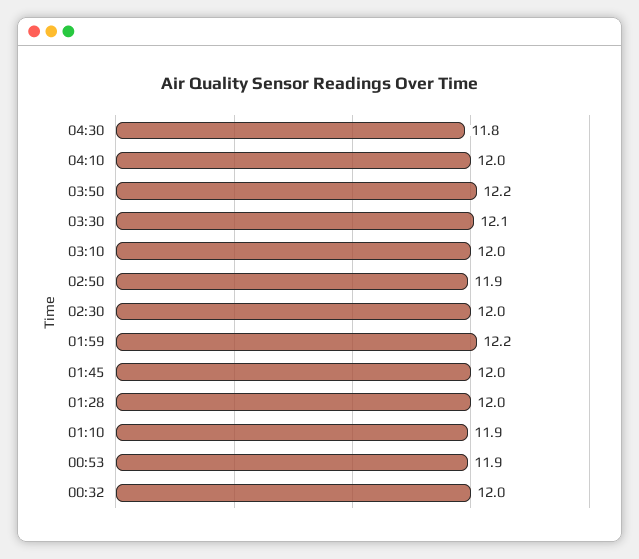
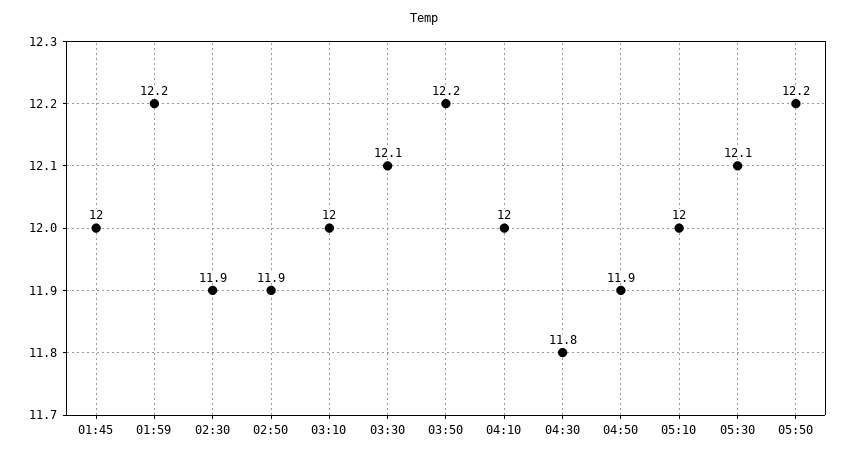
02:30: 12 -> 11.9
01:28: 12 -> none
01:10: 11.9 -> none
00:53: 11.9 -> none
00:32: 12 -> none
04:50: none -> 11.9
05:10: none -> 12
05:30: none -> 12.1
05:50: none -> 12.2

